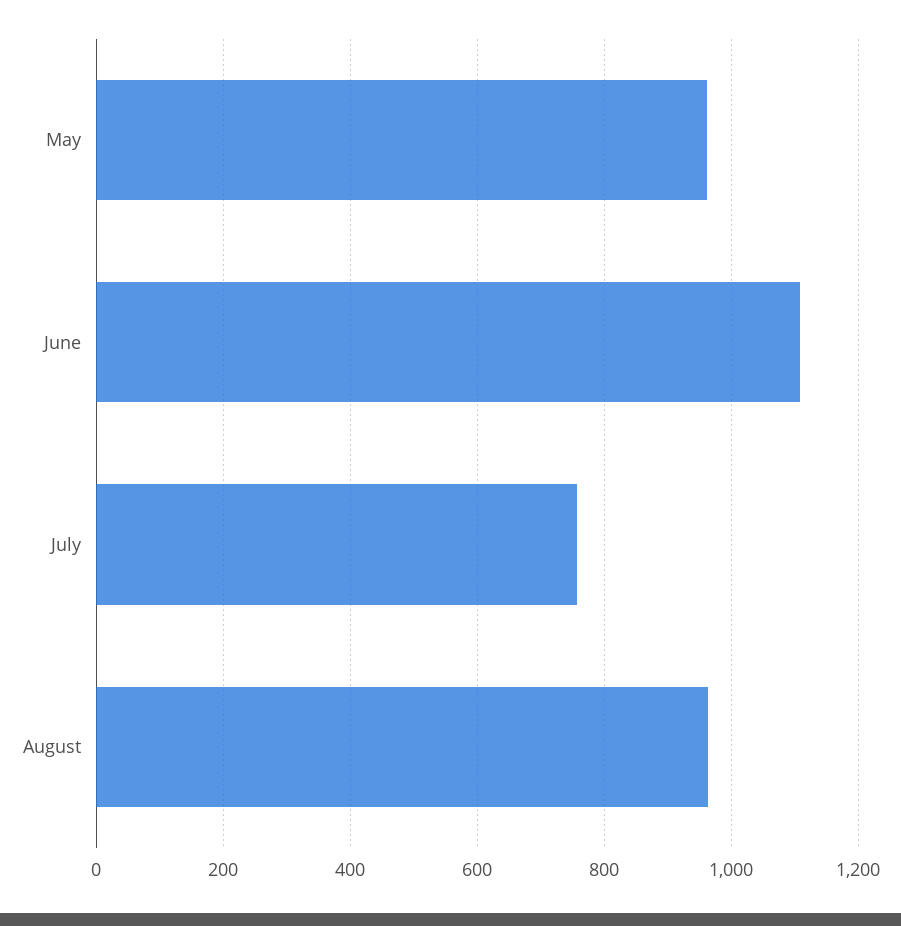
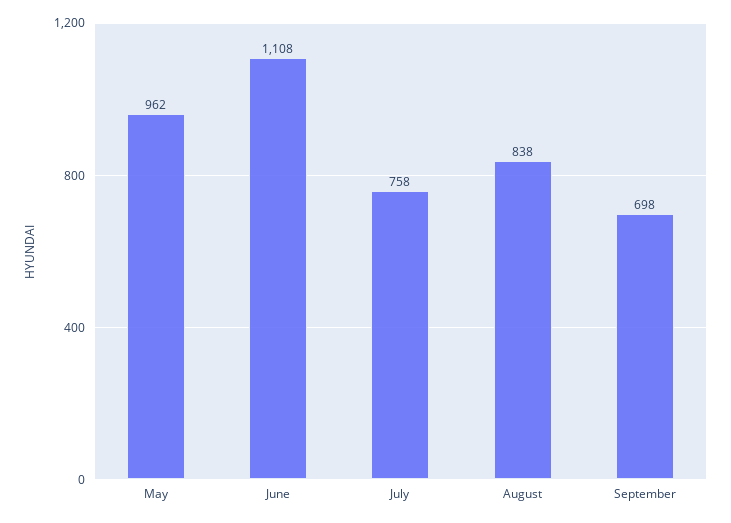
August: 960 -> 838
September: none -> 698

